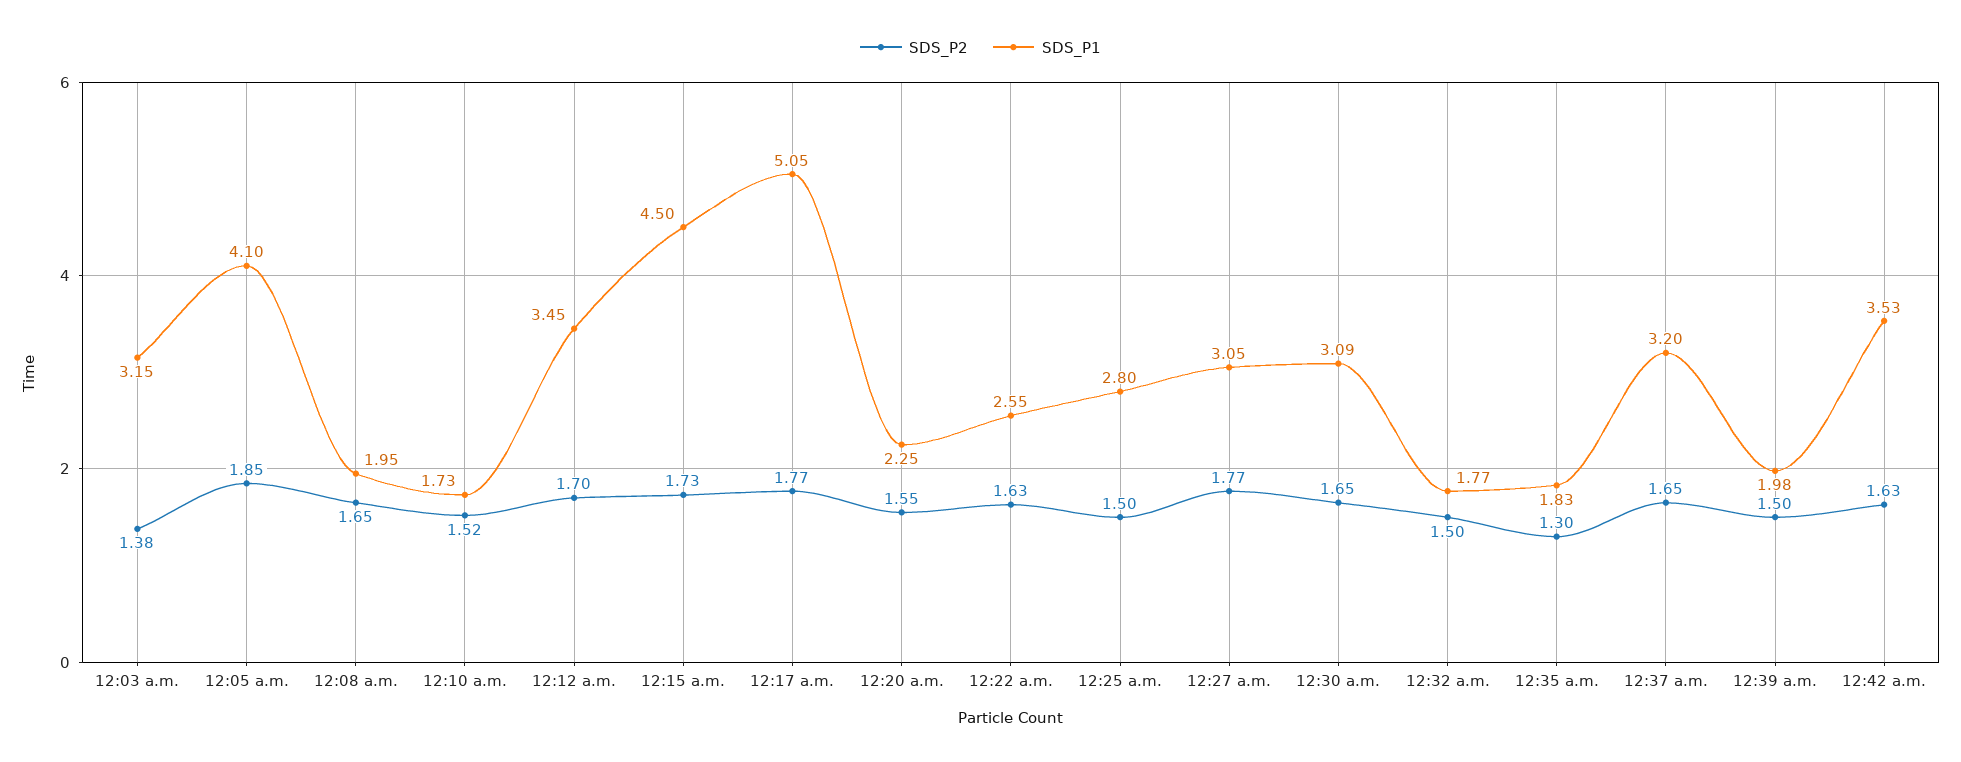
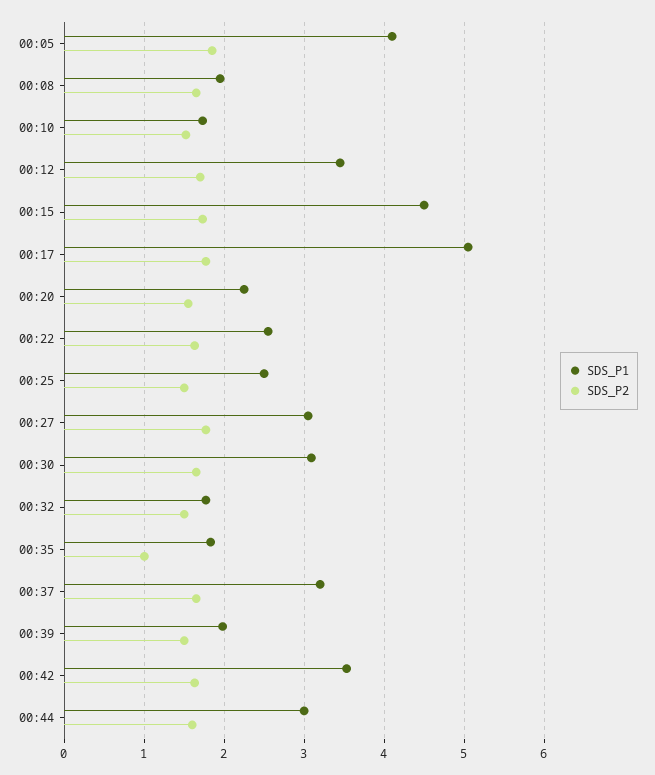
SDS_P2, 12:03 a.m.: 1.38 -> none
SDS_P1, 12:03 a.m.: 3.15 -> none
SDS_P1, 12:25 a.m.: 2.8 -> 2.5
SDS_P2, 12:35 a.m.: 1.3 -> 1
SDS_P1, 00:44: none -> 3
SDS_P2, 00:44: none -> 1.6

